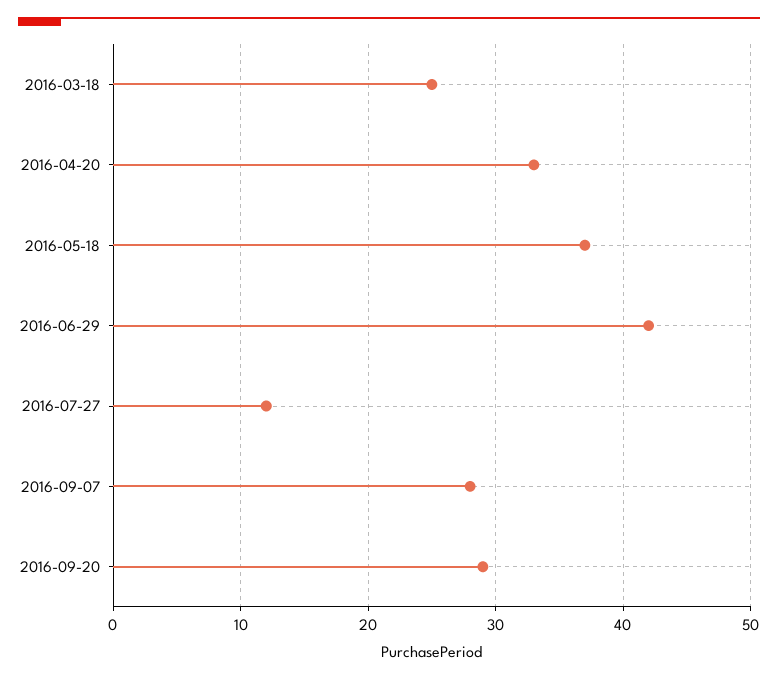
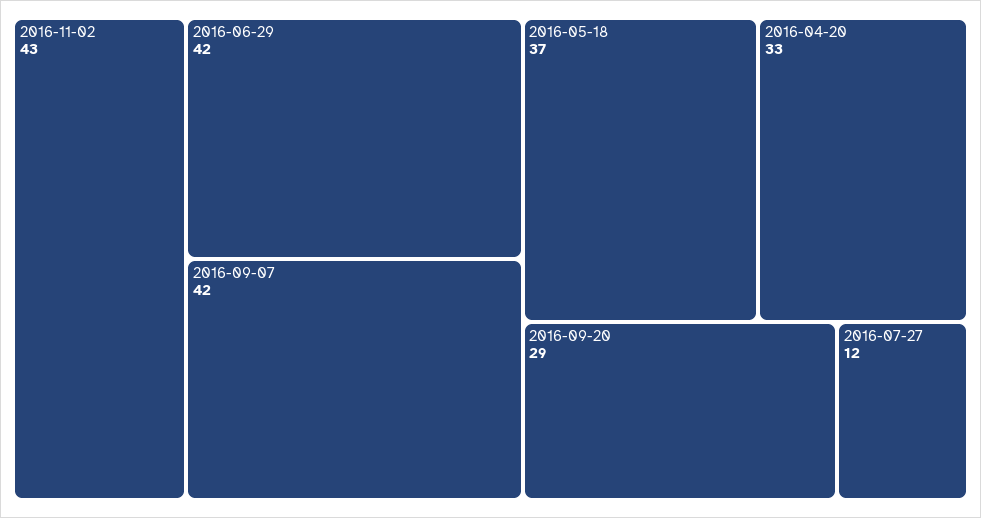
2016-03-18: 25 -> none
2016-09-07: 28 -> 42
2016-11-02: none -> 43

